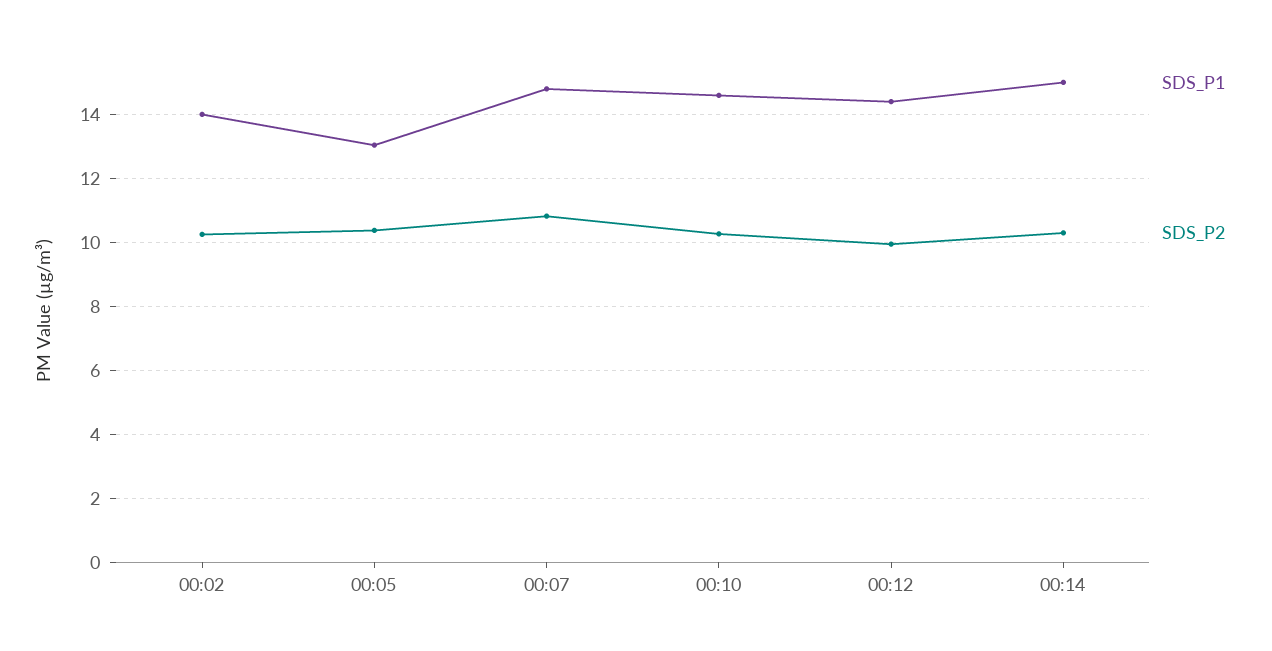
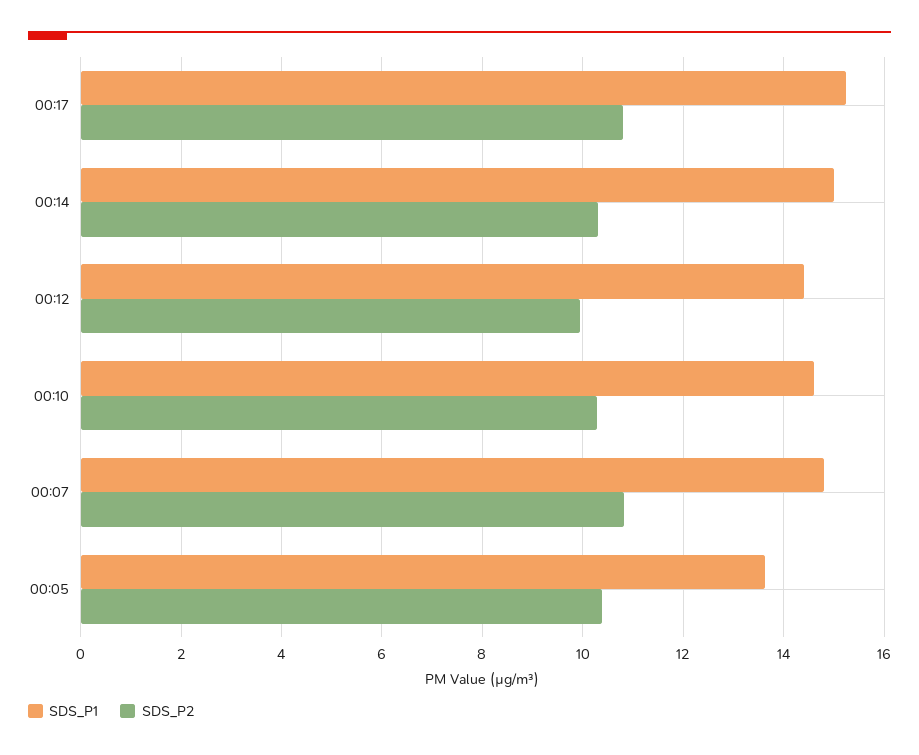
SDS_P1, 00:02: 14 -> none
SDS_P2, 00:02: 10.2 -> none
SDS_P1, 00:05: 13 -> 13.6
SDS_P1, 00:17: none -> 15.2
SDS_P2, 00:17: none -> 10.8

